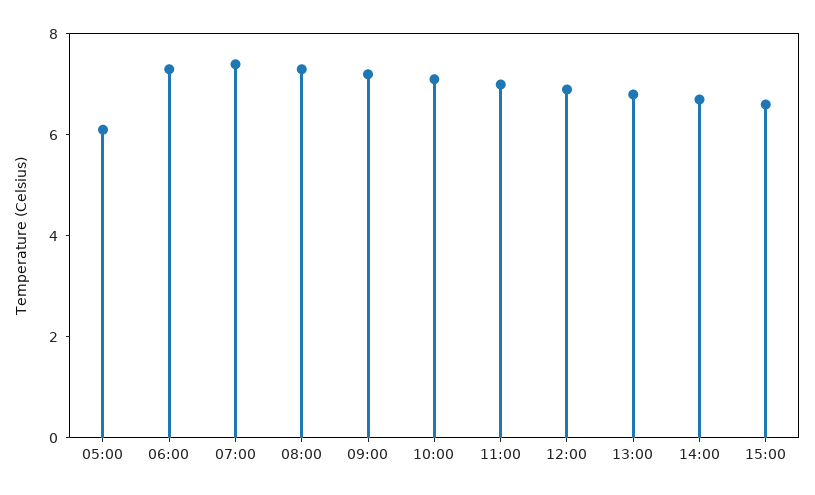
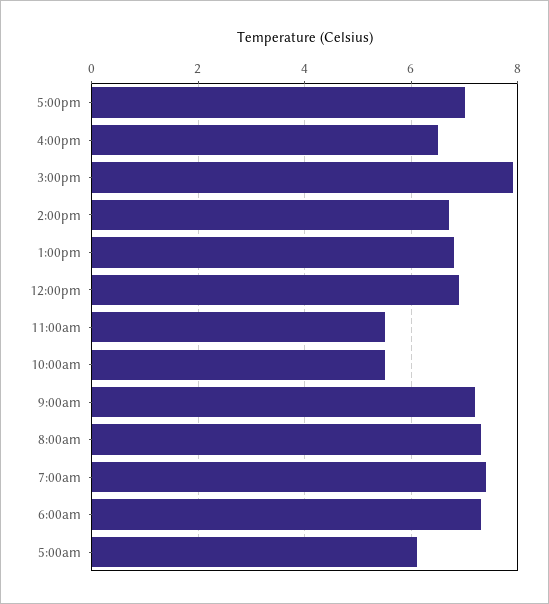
10:00: 7 -> 5.5
11:00: 7 -> 5.5
15:00: 6.5 -> 8
5:00pm: none -> 7
4:00pm: none -> 6.5

